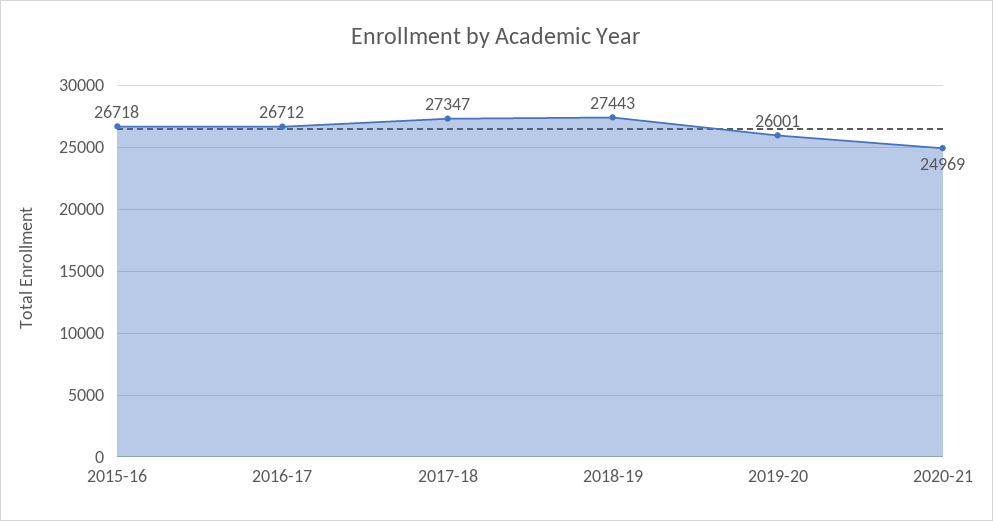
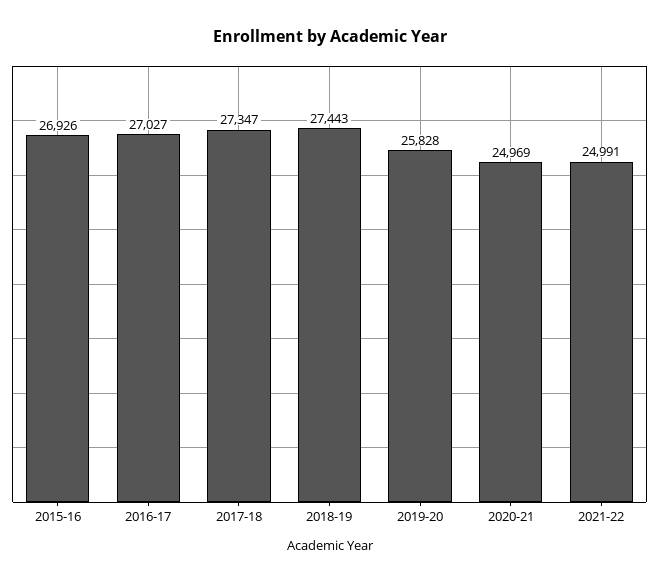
2015-16: 26718 -> 26926
2016-17: 26712 -> 27027
2019-20: 26001 -> 25828
2021-22: none -> 24991

